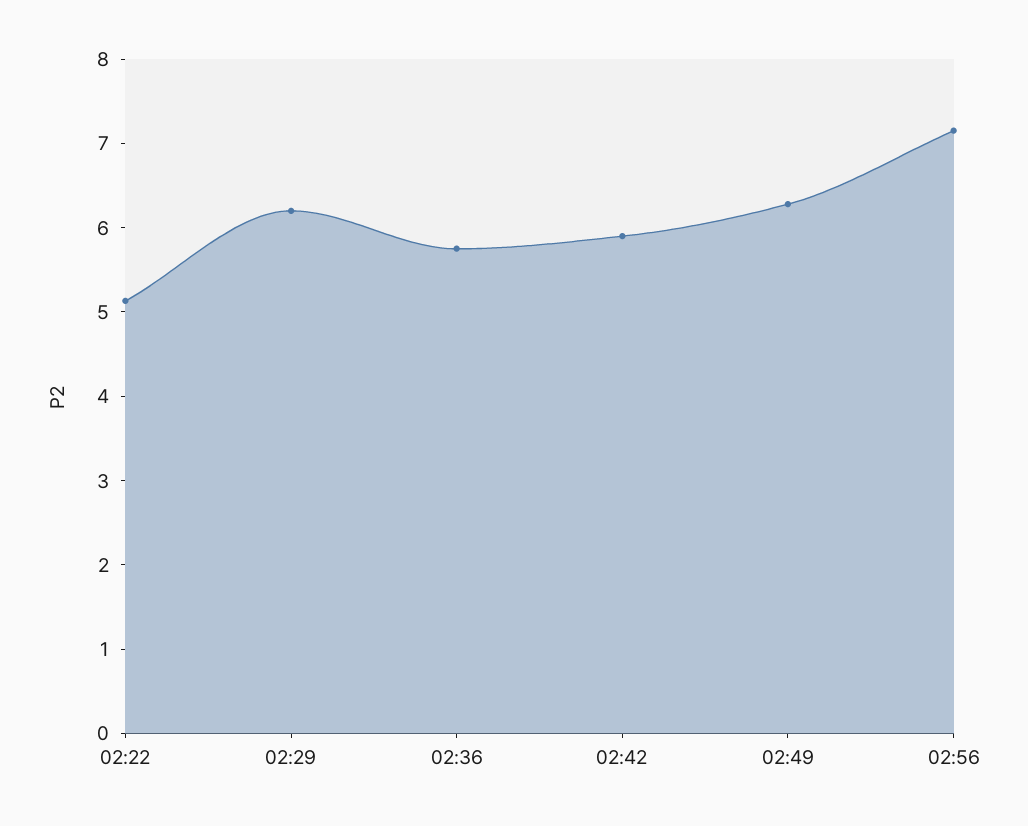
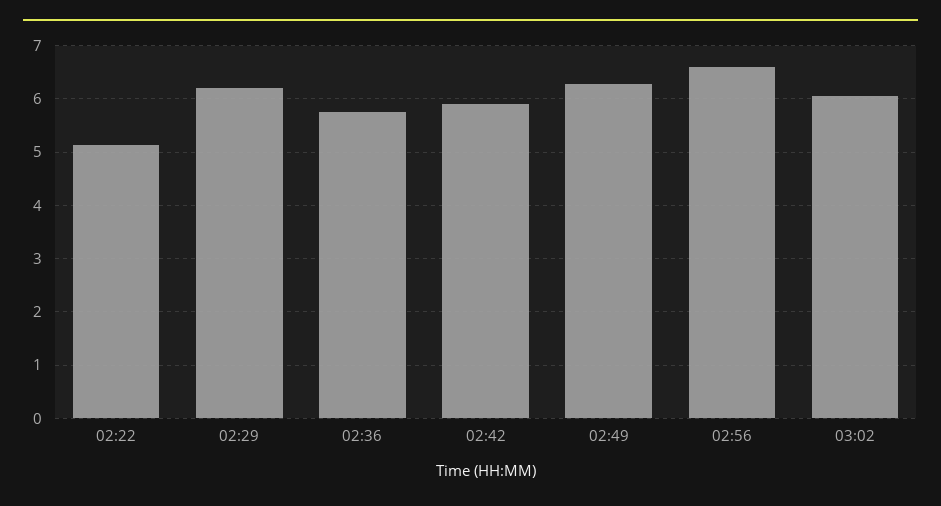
02:56: 7.2 -> 6.6
03:02: none -> 6

